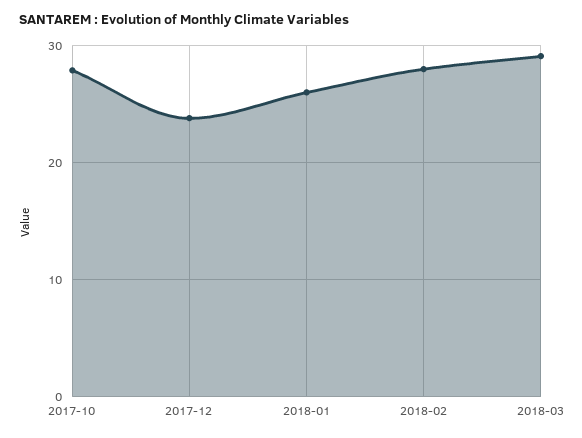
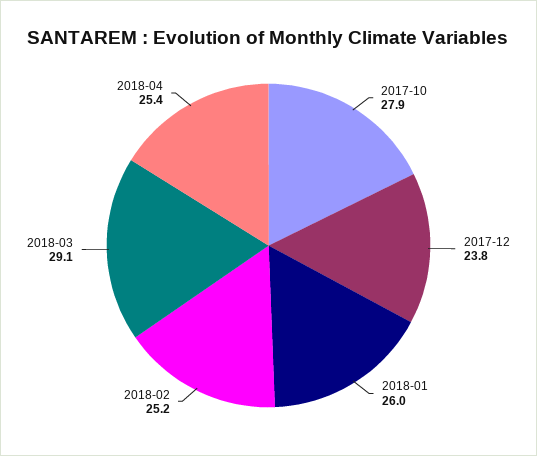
2018-02: 28 -> 25.2
2018-04: none -> 25.4

